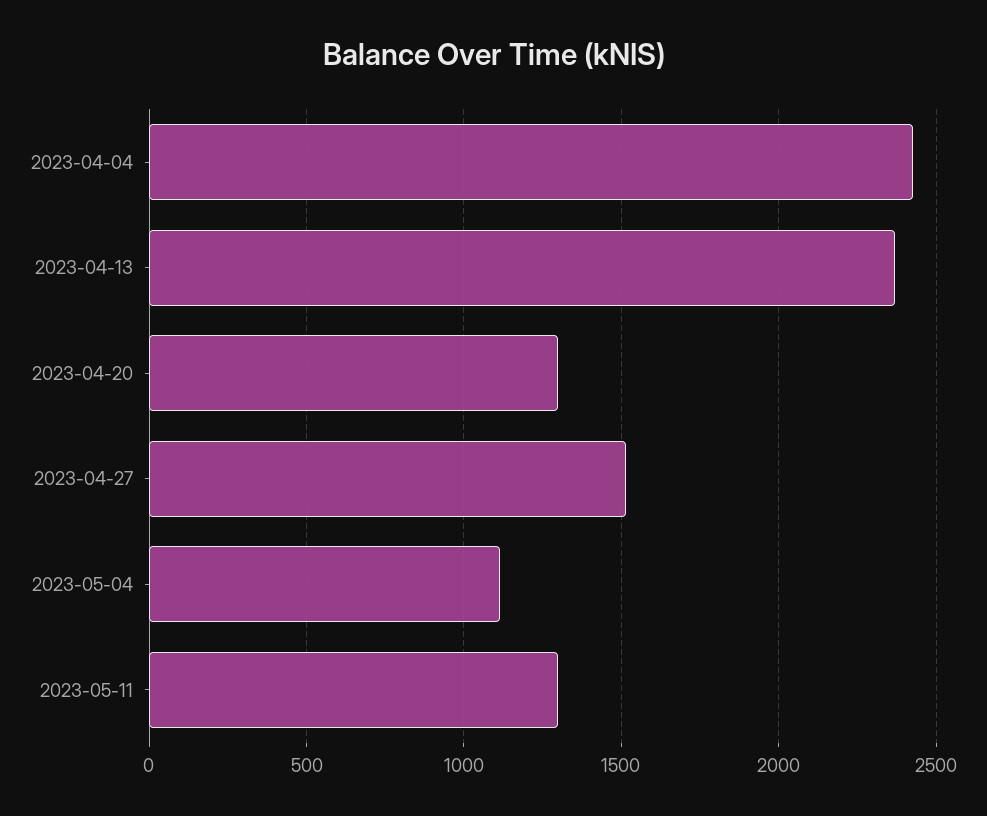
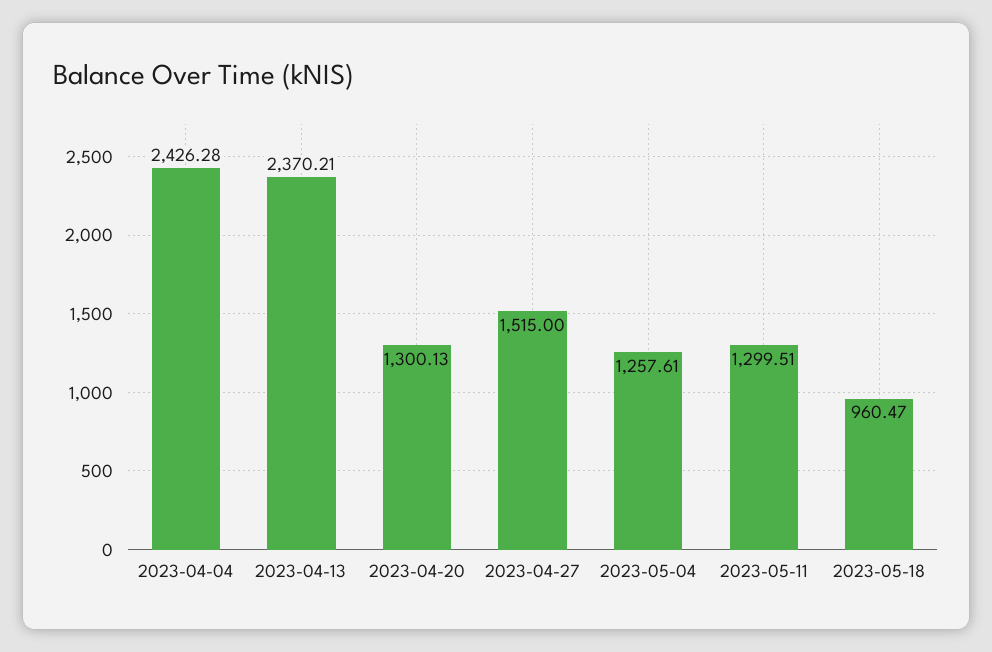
2023-05-04: 1100 -> 1257.61
2023-05-18: none -> 960.47

